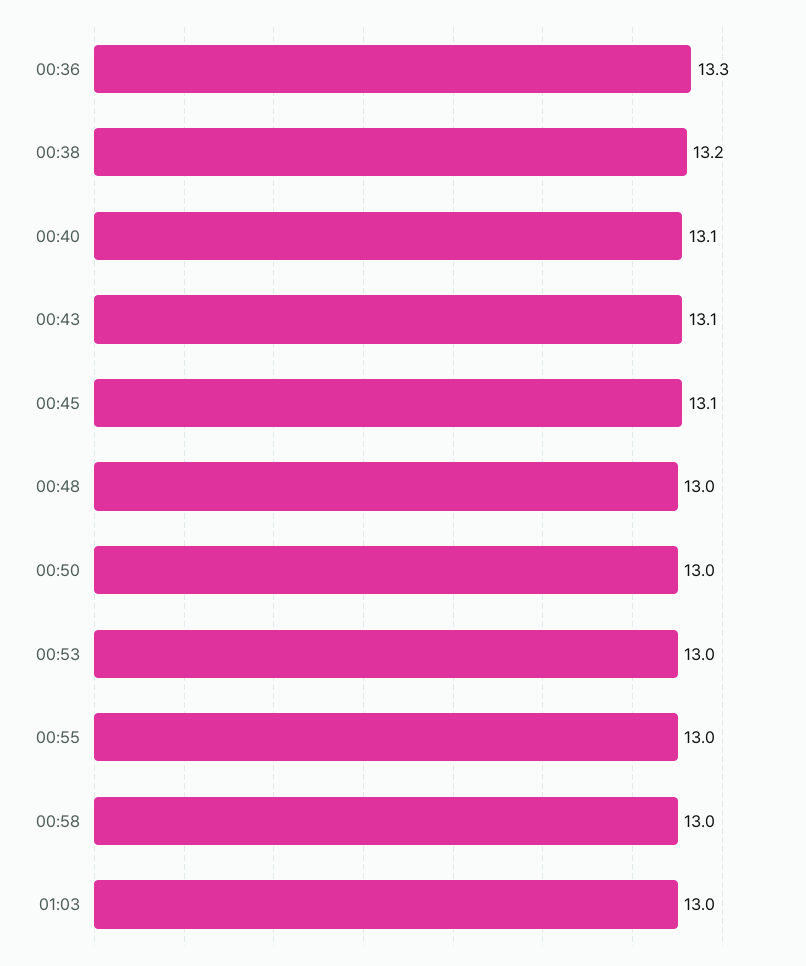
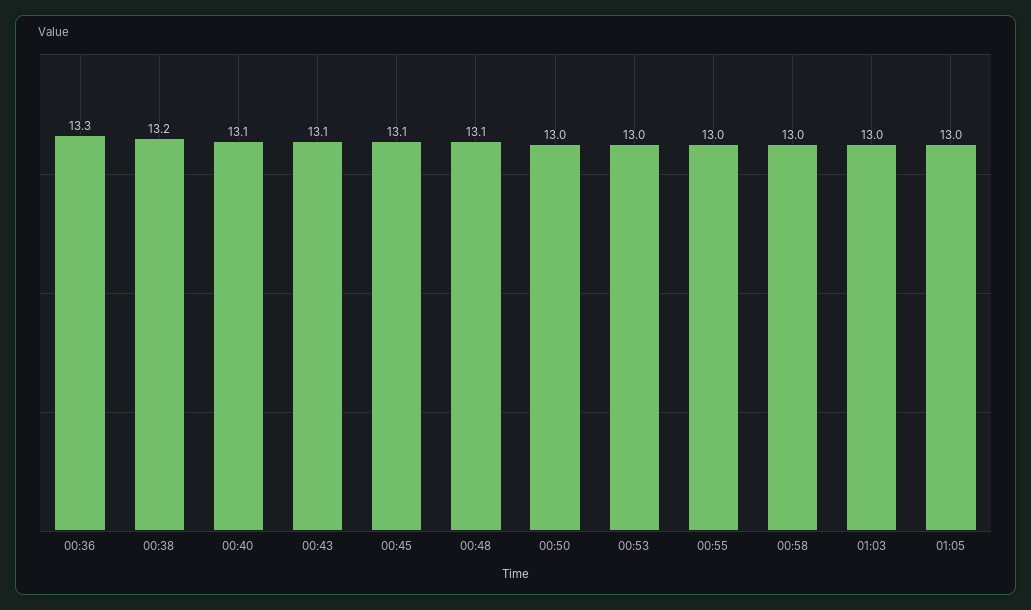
00:48: 13 -> 13.1
01:05: none -> 13

